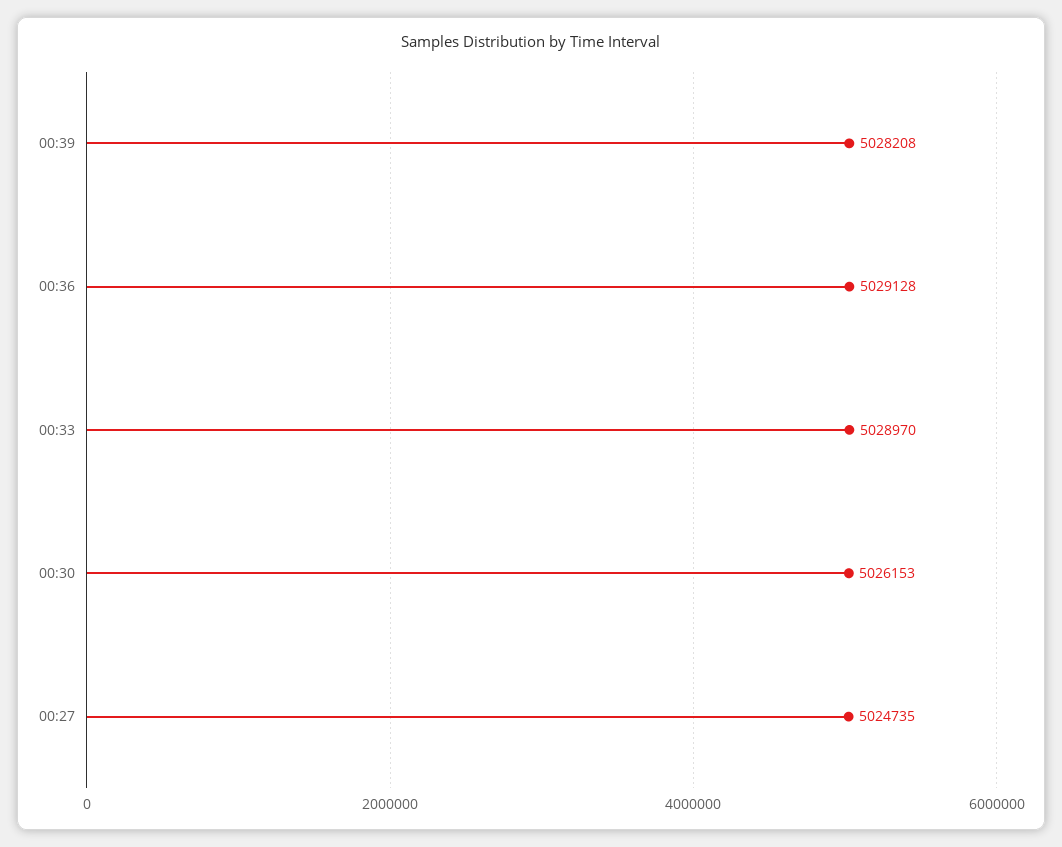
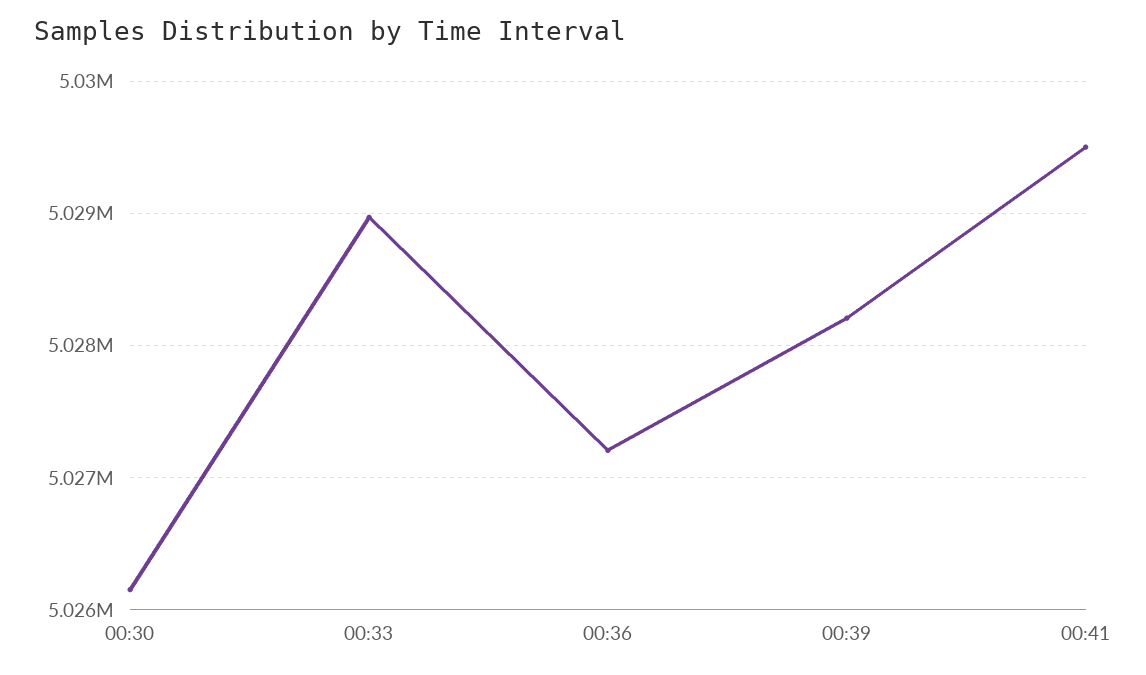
00:36: 5029128 -> 5027200
00:27: 5024735 -> none
00:41: none -> 5029500

